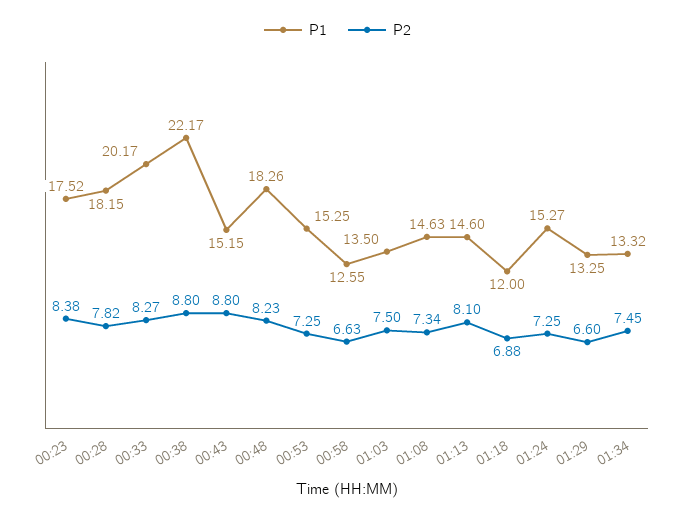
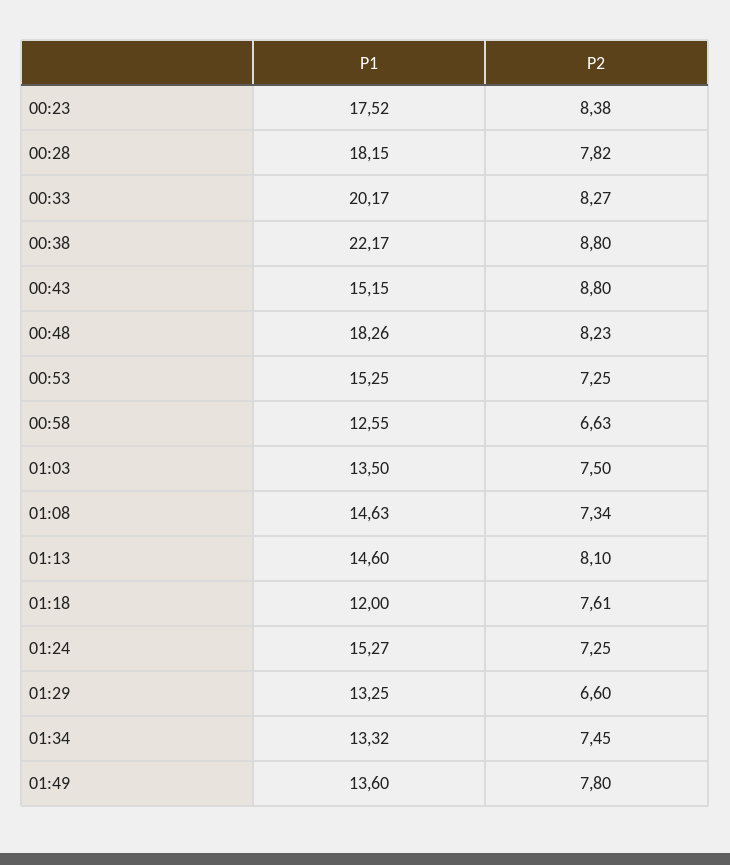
P2, 01:18: 6.88 -> 7.61
P1, 01:49: none -> 13.6
P2, 01:49: none -> 7.8

